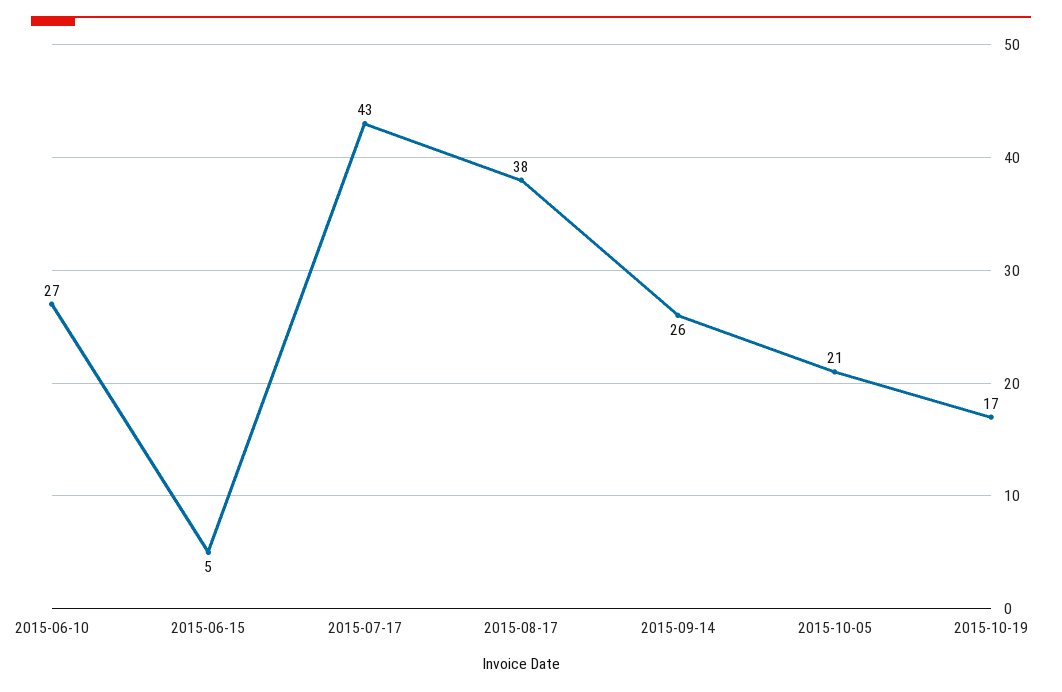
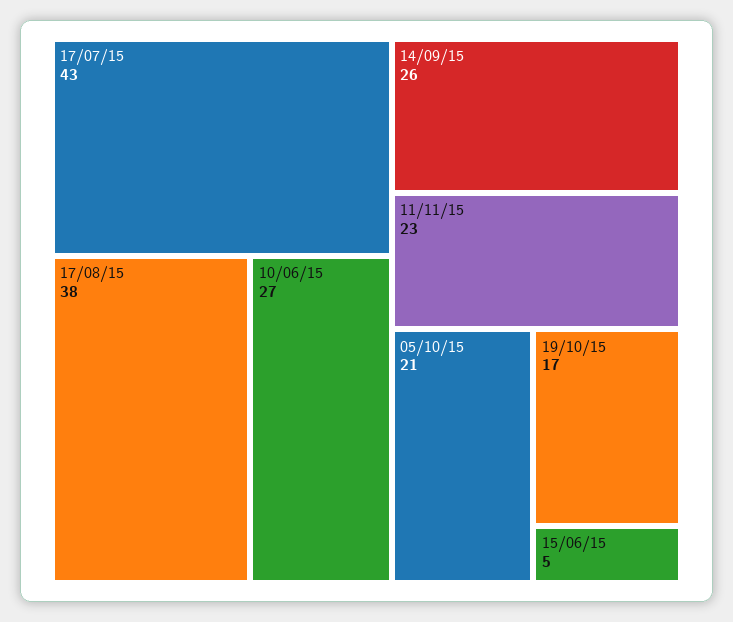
11/11/15: none -> 23

